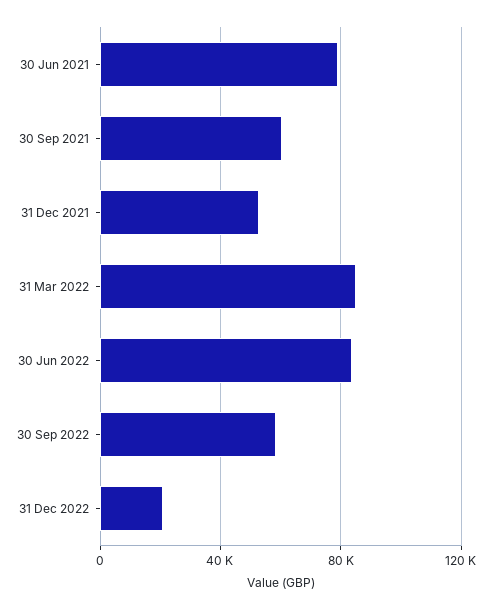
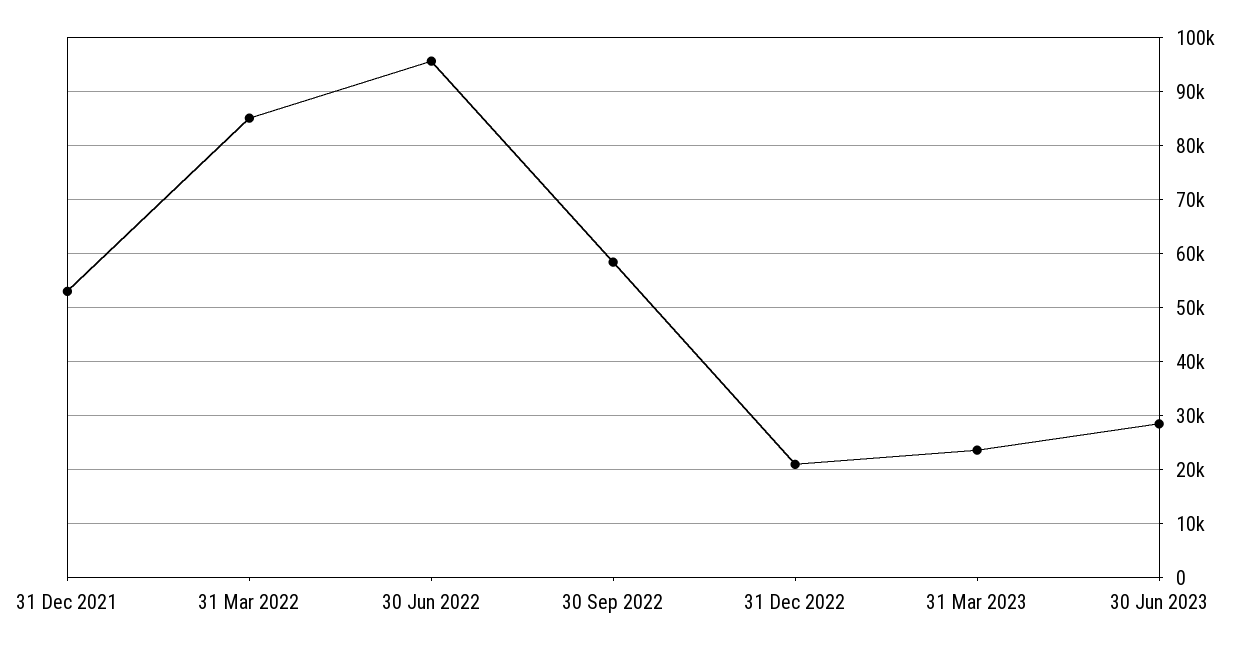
30 Jun 2021: 80000 -> none
30 Sep 2021: 60000 -> none
30 Jun 2022: 85000 -> 96000
31 Mar 2023: none -> 24000
30 Jun 2023: none -> 28000

